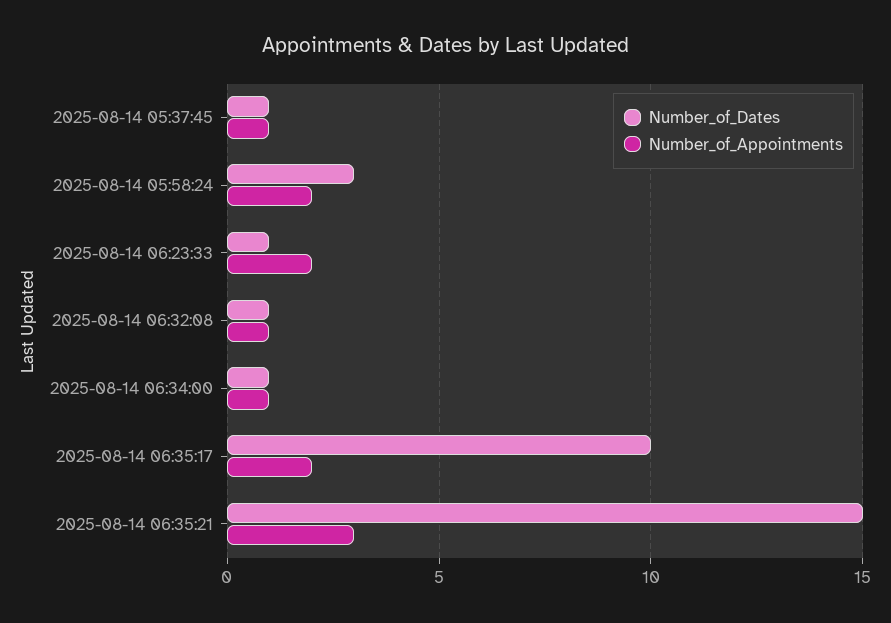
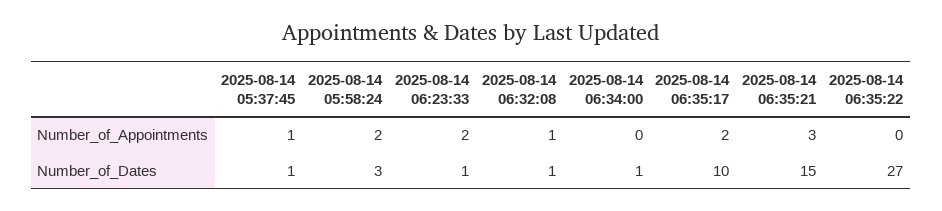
Number_of_Appointments, 2025-08-14 06:34:00: 1 -> 0
Number_of_Appointments, 2025-08-14 06:35:22: none -> 0
Number_of_Dates, 2025-08-14 06:35:22: none -> 27

